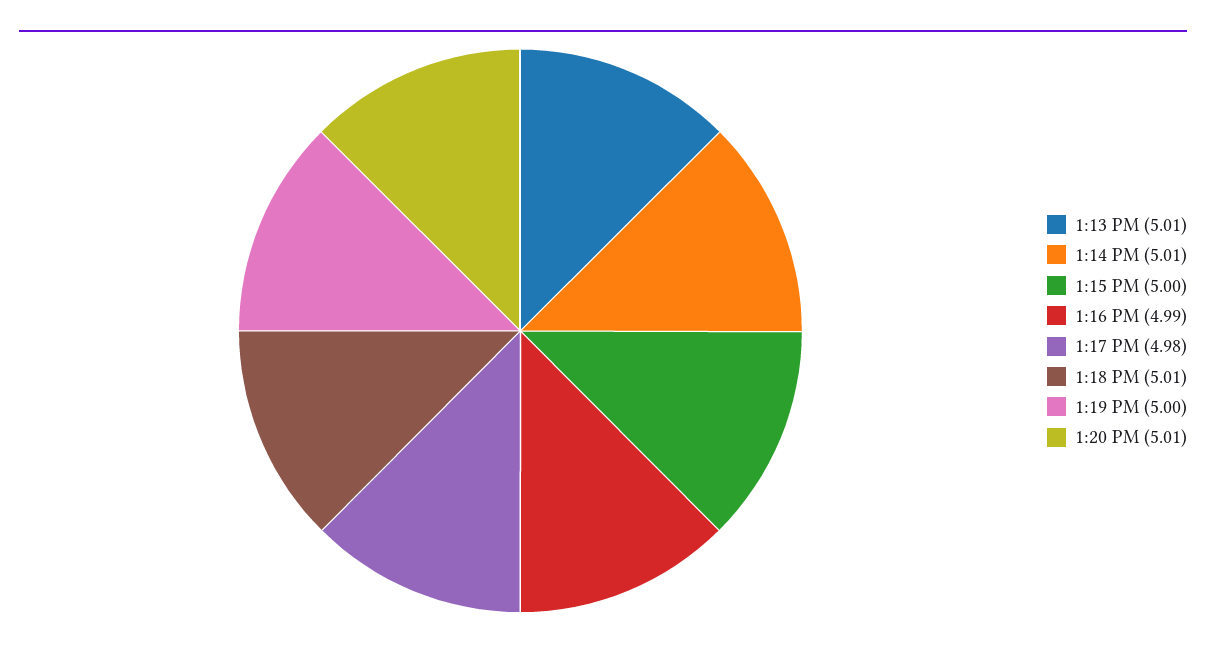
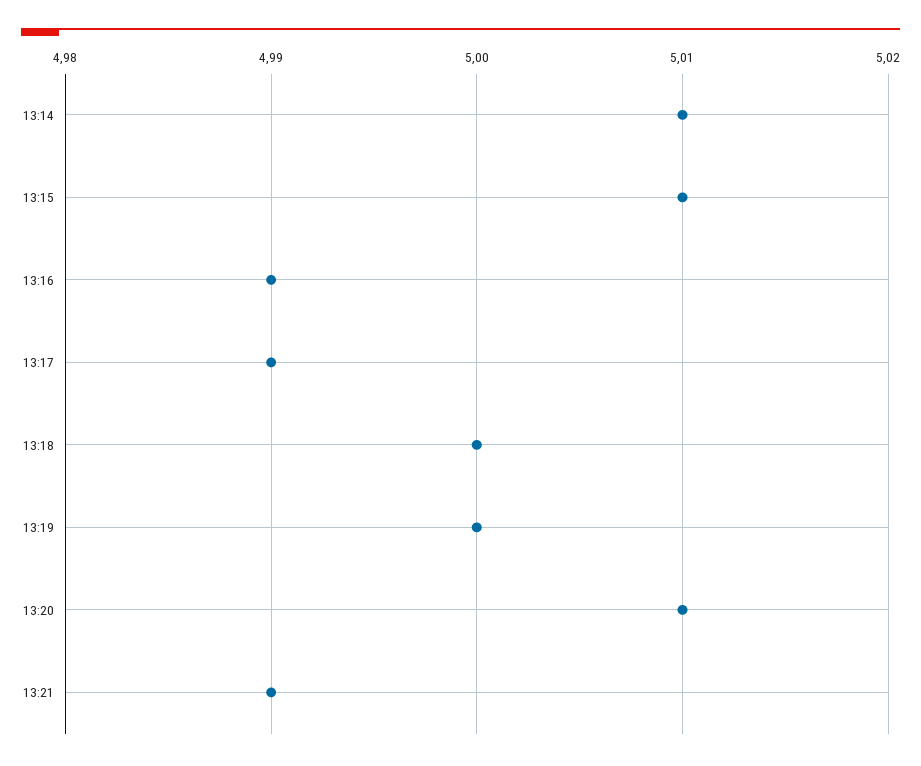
1:13 PM: 5.01 -> none
1:15 PM: 5 -> 5.01
1:17 PM: 4.98 -> 4.99
1:18 PM: 5.01 -> 5
13:21: none -> 4.99

